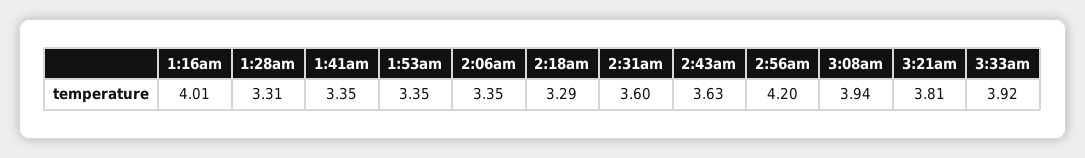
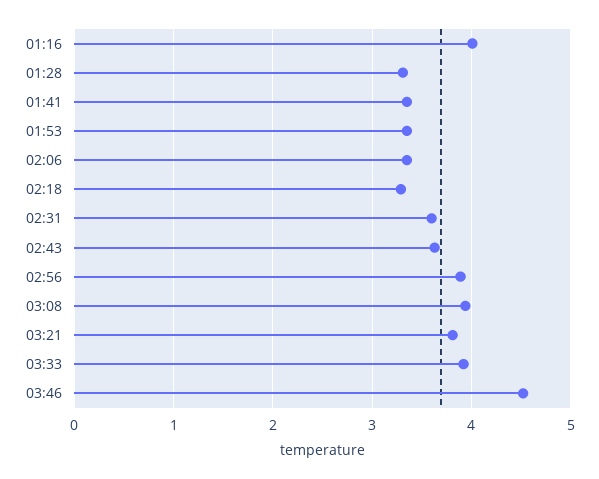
2:56am: 4.2 -> 3.9
03:46: none -> 4.5

